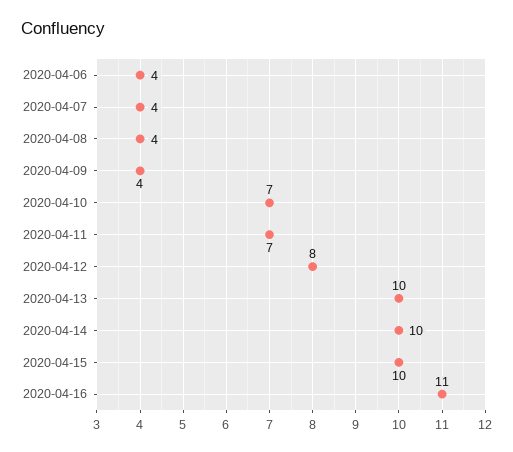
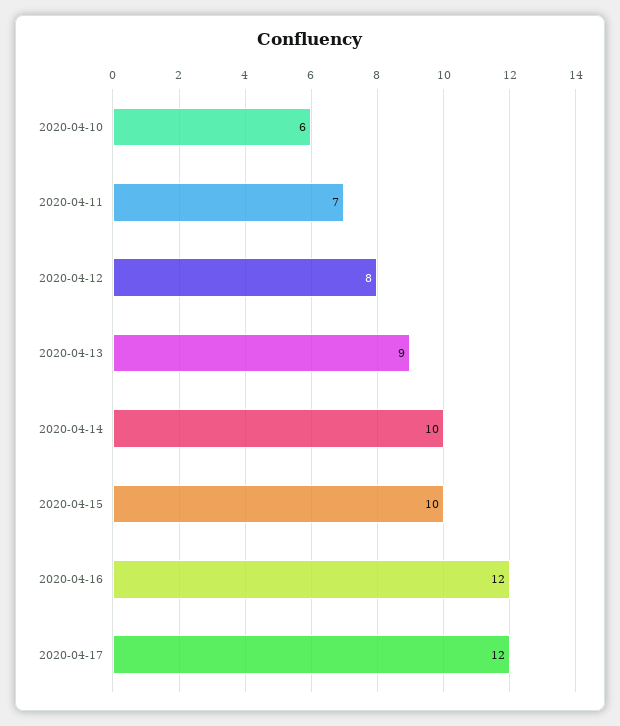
2020-04-06: 4 -> none
2020-04-07: 4 -> none
2020-04-08: 4 -> none
2020-04-09: 4 -> none
2020-04-10: 7 -> 6
2020-04-13: 10 -> 9
2020-04-16: 11 -> 12
2020-04-17: none -> 12

